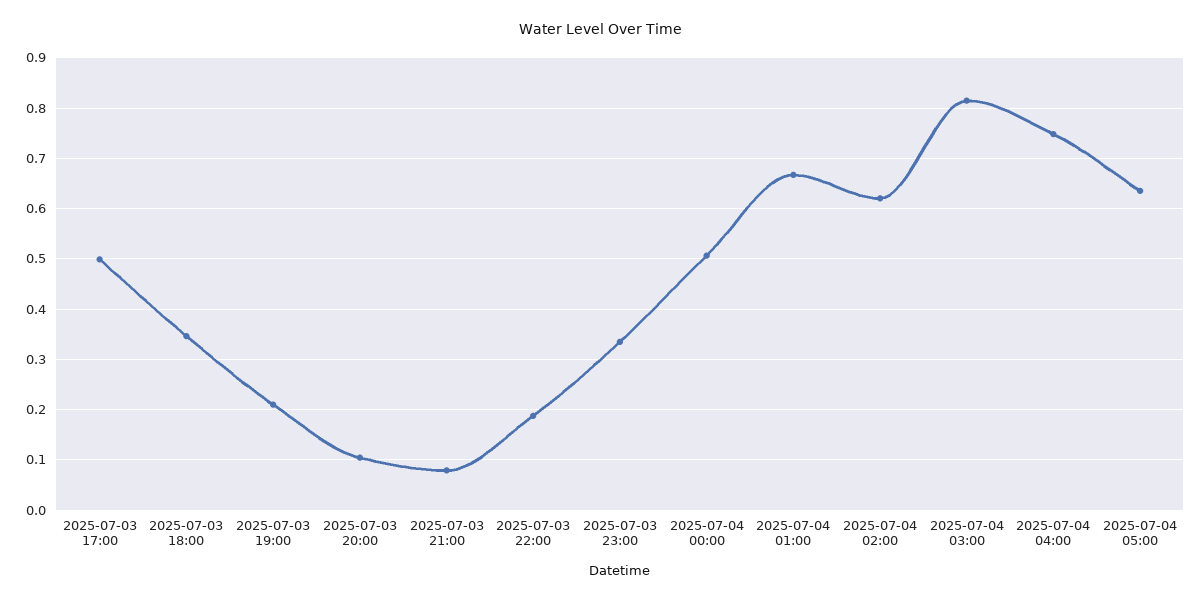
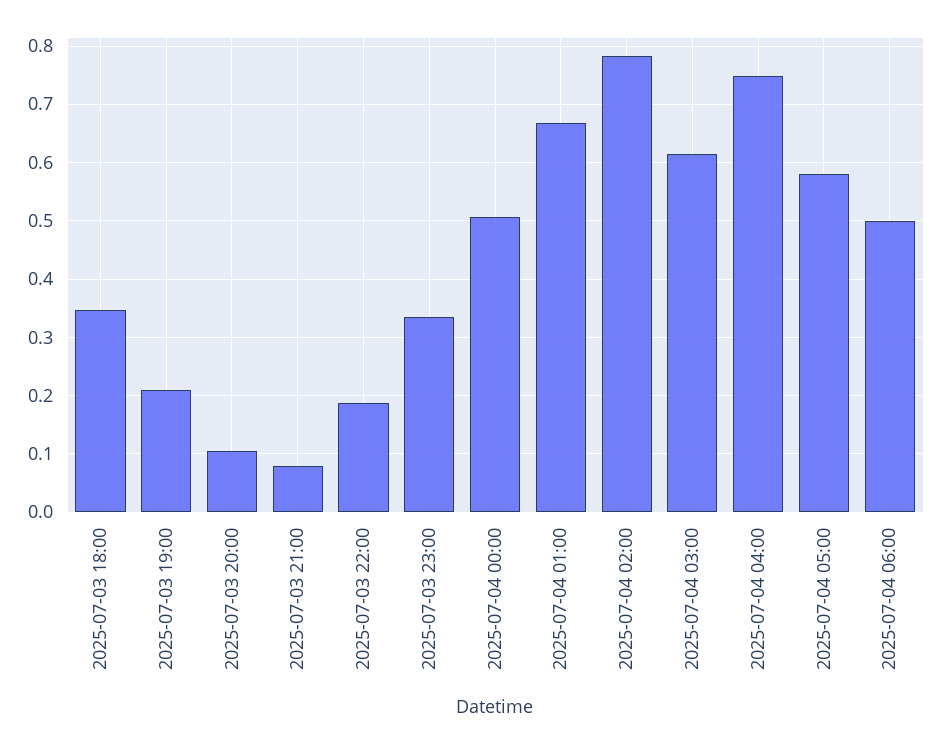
2025-07-03 17:00: 0.5 -> none
2025-07-04 02:00: 0.62 -> 0.78
2025-07-04 03:00: 0.82 -> 0.62
2025-07-04 05:00: 0.64 -> 0.58
2025-07-04 06:00: none -> 0.5

